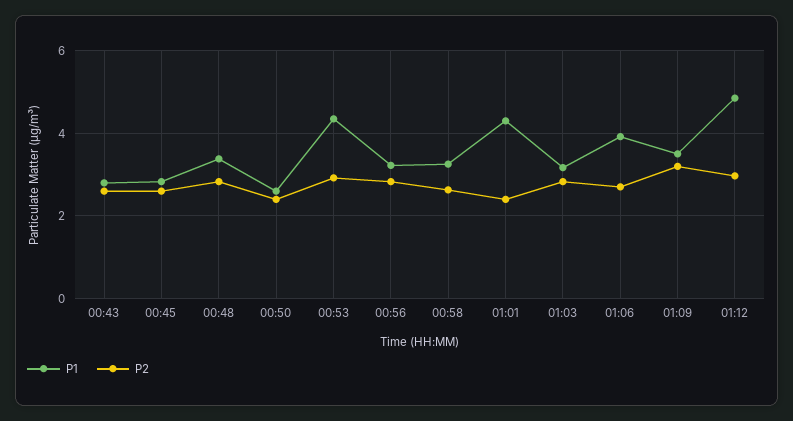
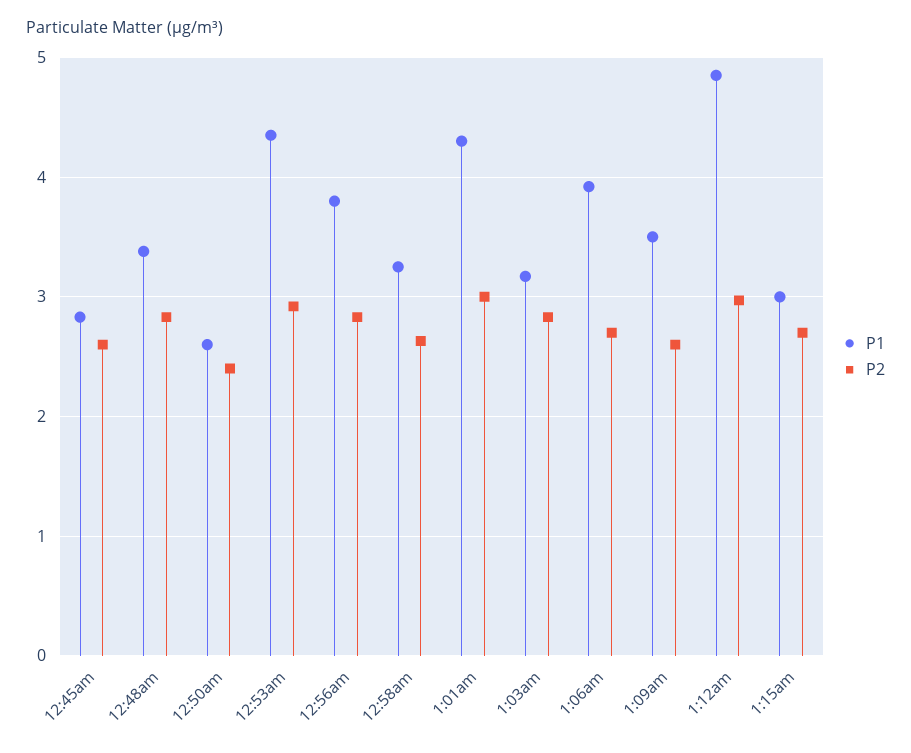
P1, 00:43: 2.8 -> none
P2, 00:43: 2.6 -> none
P1, 00:56: 3.2 -> 3.8
P2, 01:01: 2.4 -> 3
P2, 01:09: 3.2 -> 2.6
P1, 1:15am: none -> 3
P2, 1:15am: none -> 2.7

